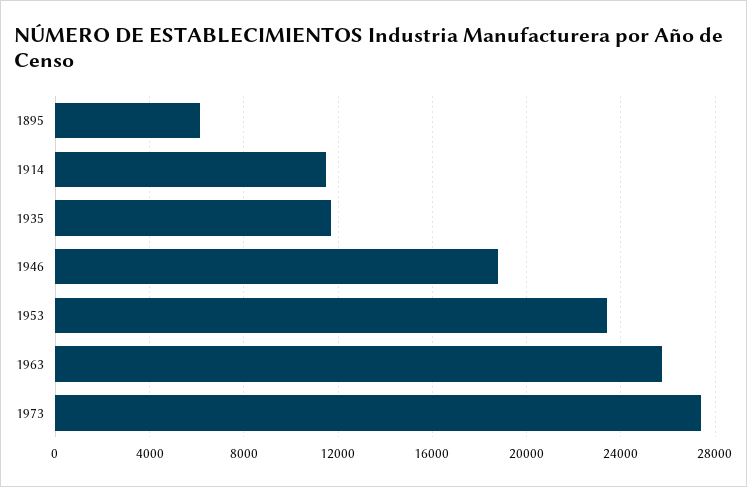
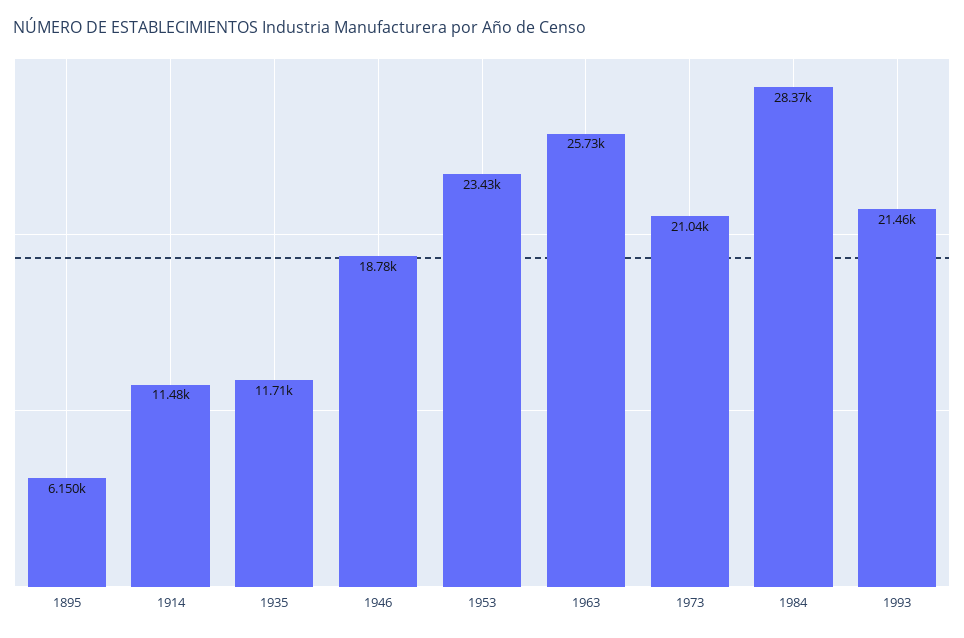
1973: 27500 -> 21040
1984: none -> 28370
1993: none -> 21460

